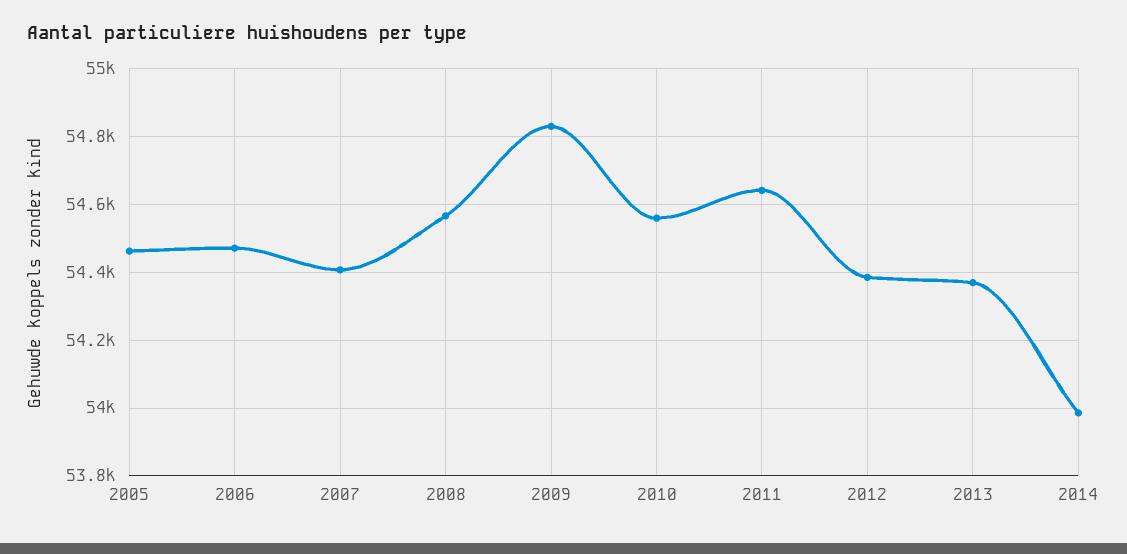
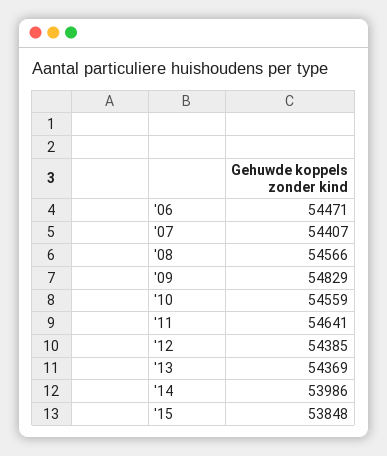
2005: 54460 -> none
'15: none -> 53848

